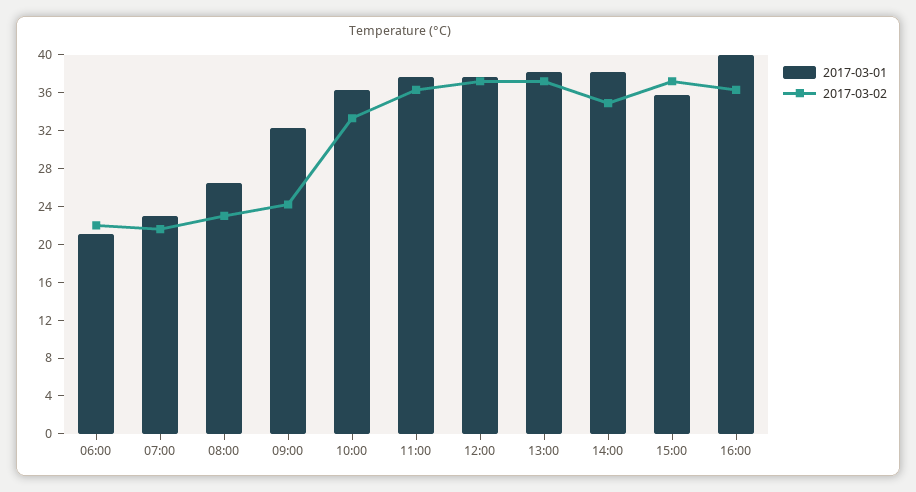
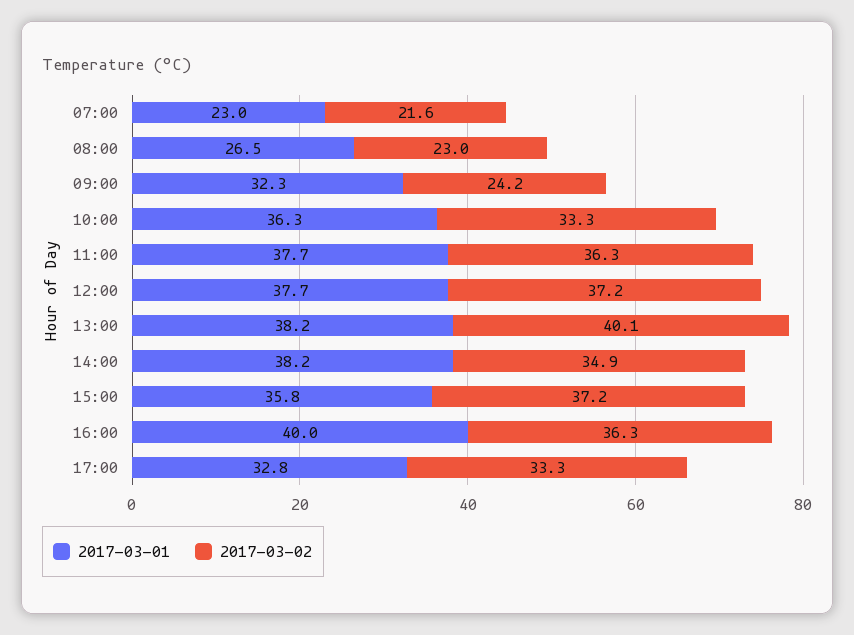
2017-03-01, 06:00: 21 -> none
2017-03-02, 06:00: 22 -> none
2017-03-02, 13:00: 37 -> 40.1
2017-03-01, 17:00: none -> 32.8
2017-03-02, 17:00: none -> 33.3

